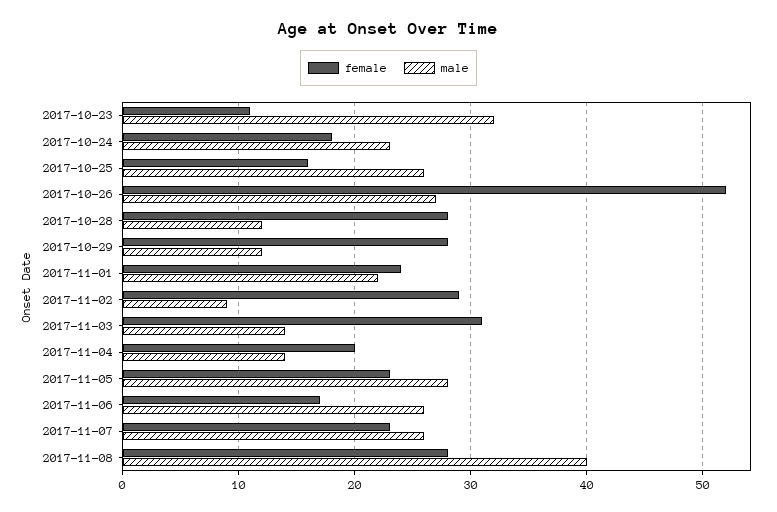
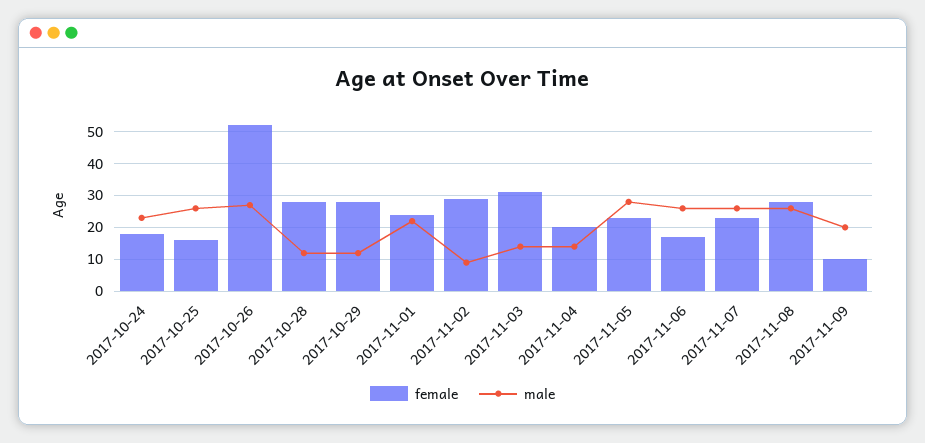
female, 2017-10-23: 11 -> none
male, 2017-10-23: 32 -> none
male, 2017-11-08: 40 -> 25
female, 2017-11-09: none -> 10
male, 2017-11-09: none -> 20

